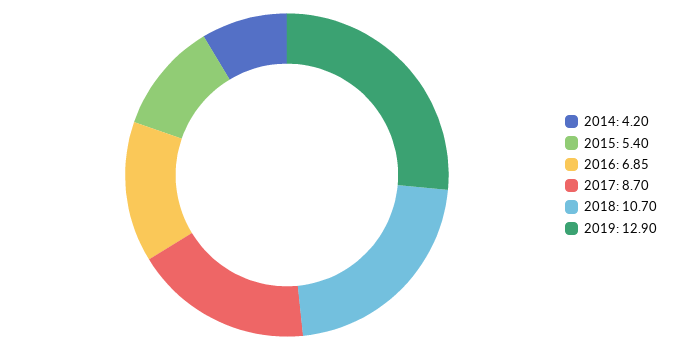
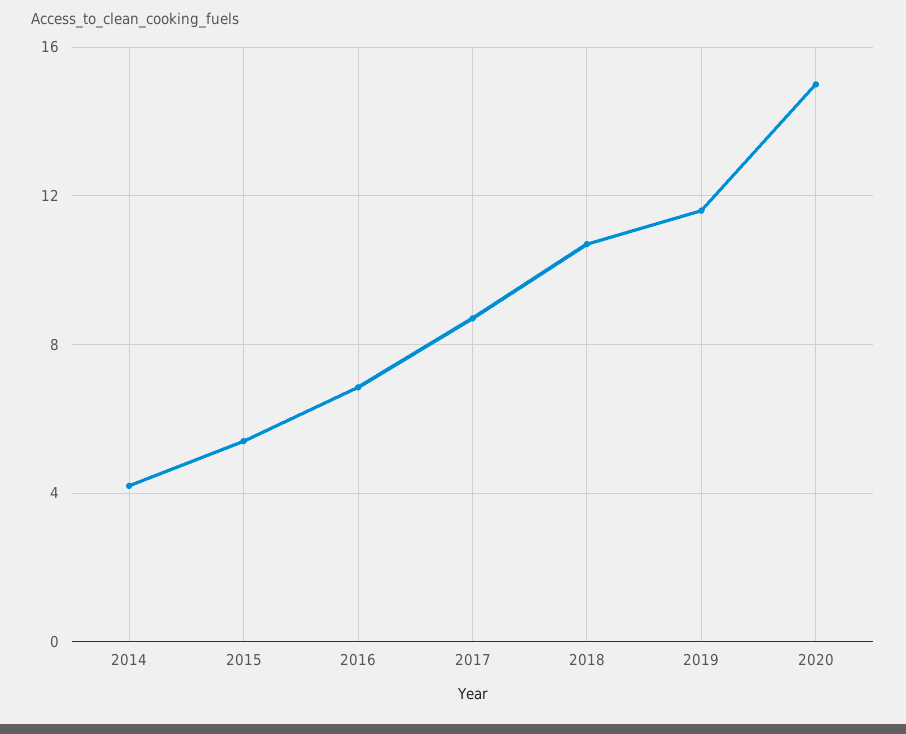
2019: 12.9 -> 11.5
2020: none -> 15

